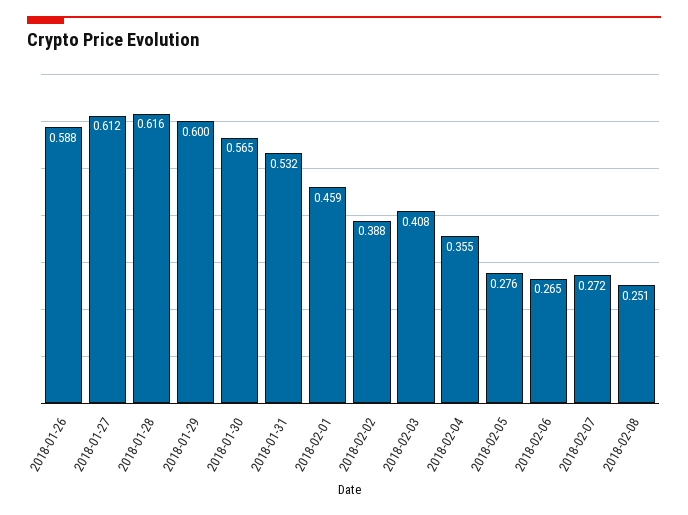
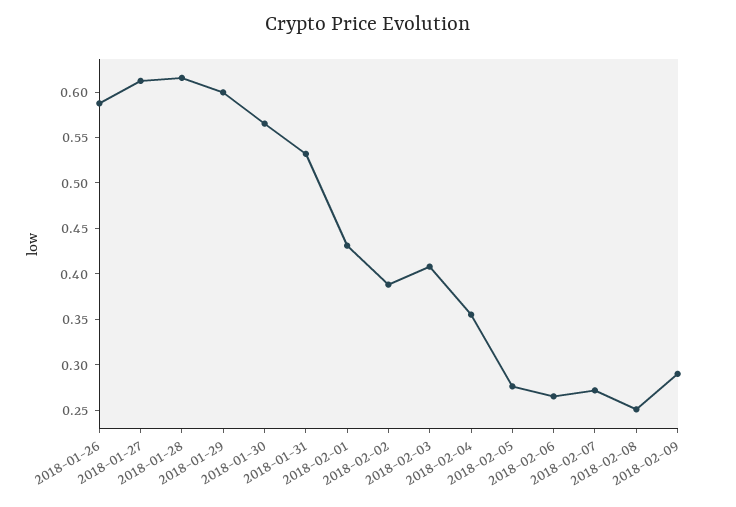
2018-02-01: 0.459 -> 0.43
2018-02-09: none -> 0.29

